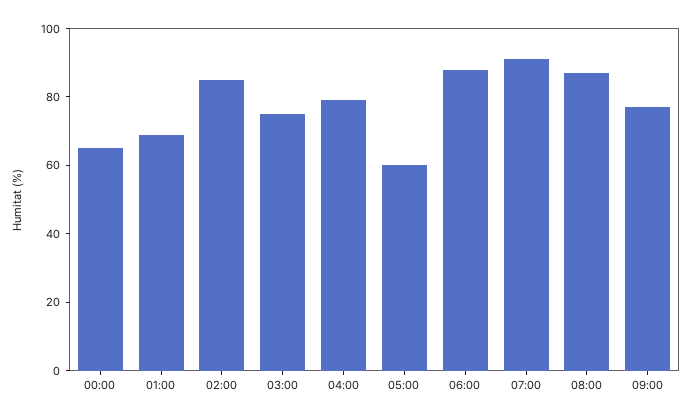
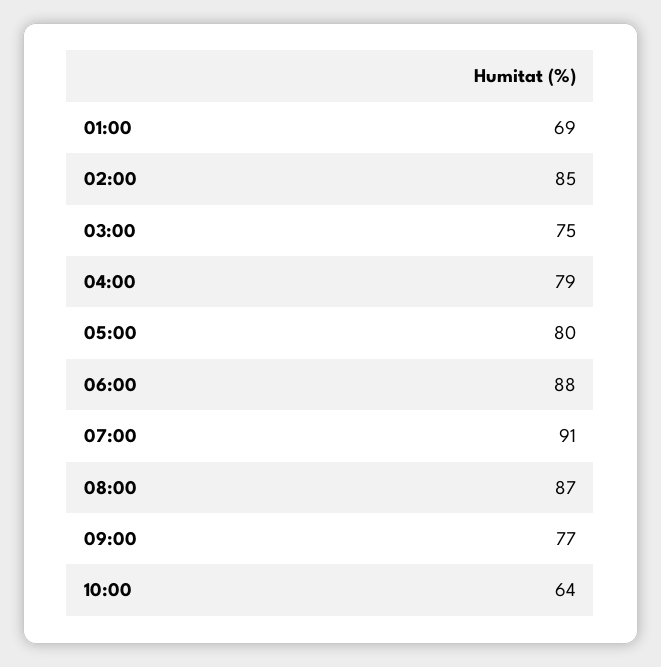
00:00: 65 -> none
05:00: 60 -> 80
10:00: none -> 64

